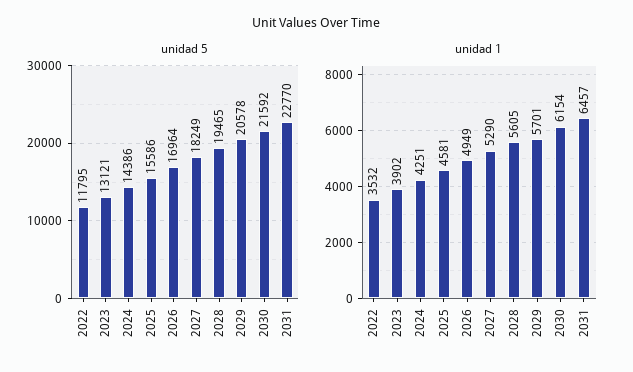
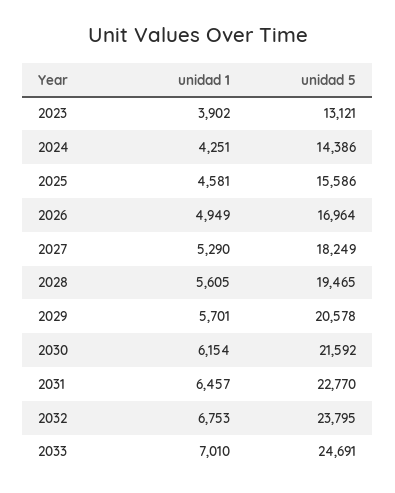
unidad 5, 2022: 11795 -> none
unidad 1, 2022: 3532 -> none
unidad 1, 2032: none -> 6753
unidad 5, 2032: none -> 23795
unidad 1, 2033: none -> 7010
unidad 5, 2033: none -> 24691

